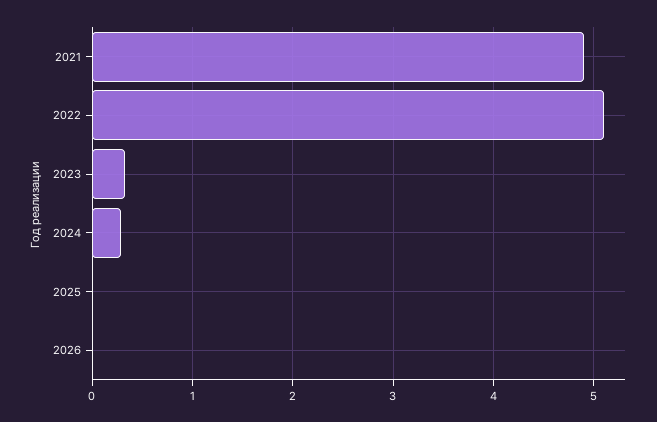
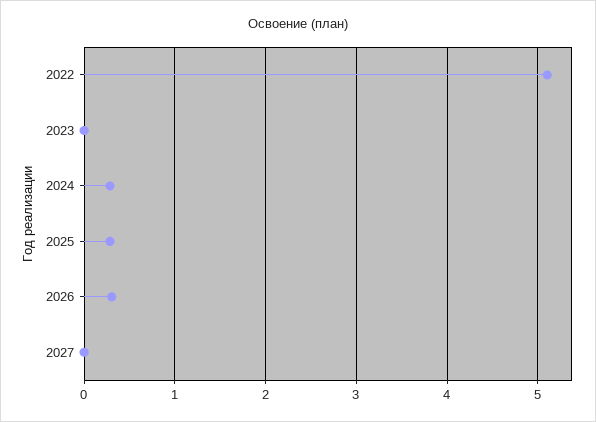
2021: 4.9 -> none
2023: 0.3 -> 0
2025: 0 -> 0.3
2026: 0 -> 0.3
2027: none -> 0

